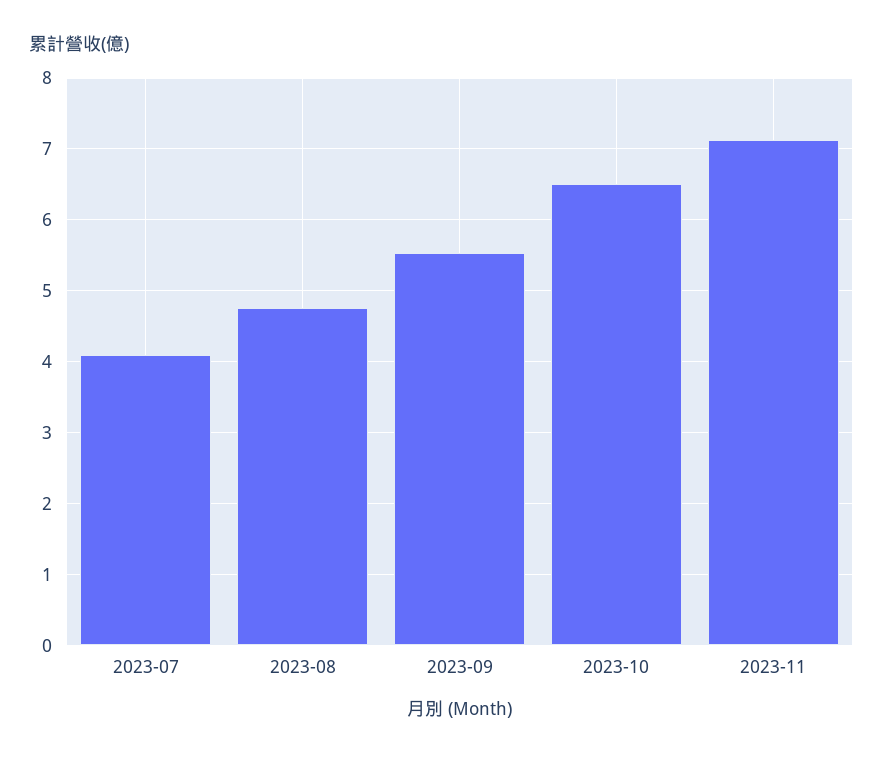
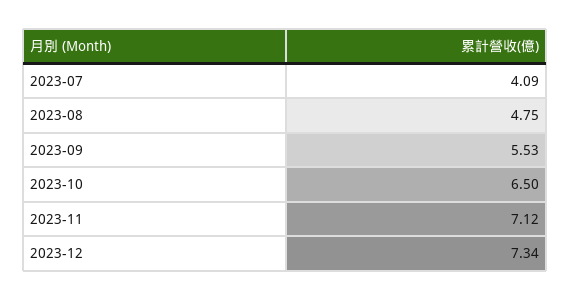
2023-12: none -> 7.34

